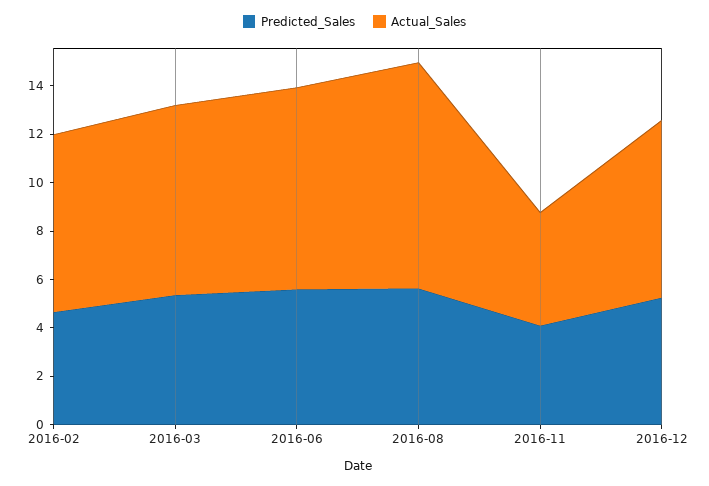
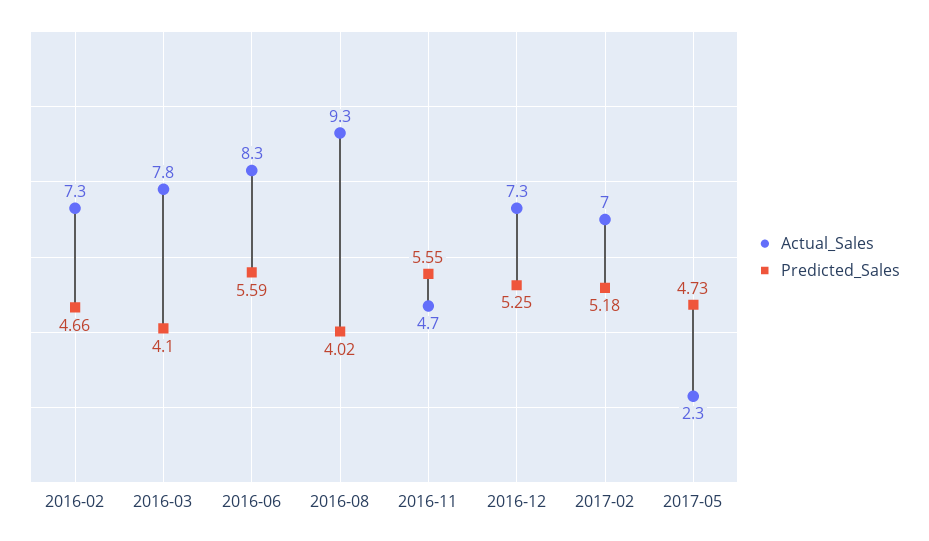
Predicted_Sales, 2016-03: 5.5 -> 4.1
Predicted_Sales, 2016-08: 5.5 -> 4.02
Predicted_Sales, 2016-11: 4 -> 5.55
Actual_Sales, 2017-02: none -> 7
Predicted_Sales, 2017-02: none -> 5.18
Actual_Sales, 2017-05: none -> 2.3
Predicted_Sales, 2017-05: none -> 4.73

